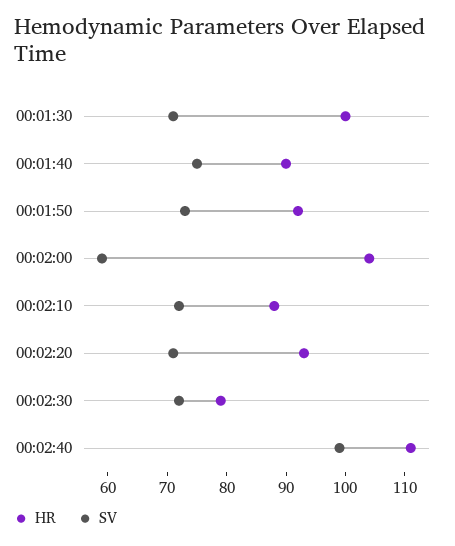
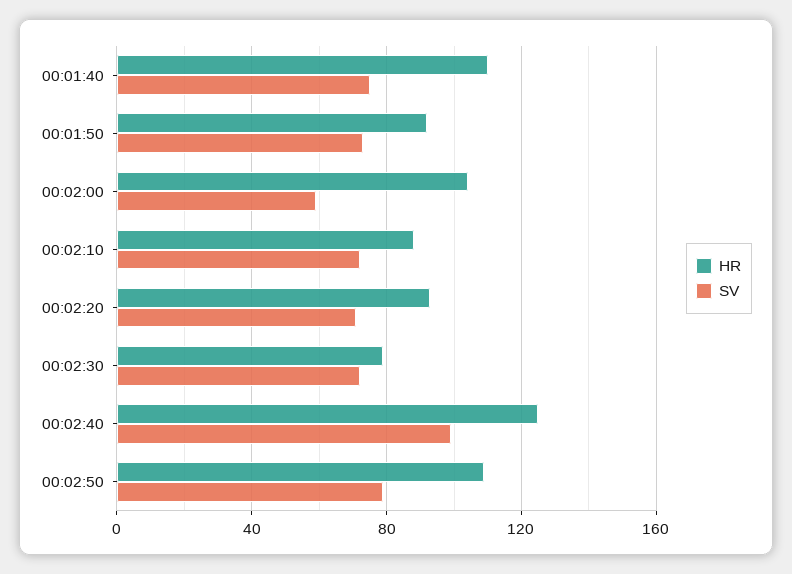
HR, 00:01:30: 100 -> none
SV, 00:01:30: 70 -> none
HR, 00:01:40: 90 -> 110
HR, 00:02:40: 110 -> 125
HR, 00:02:50: none -> 110
SV, 00:02:50: none -> 80

